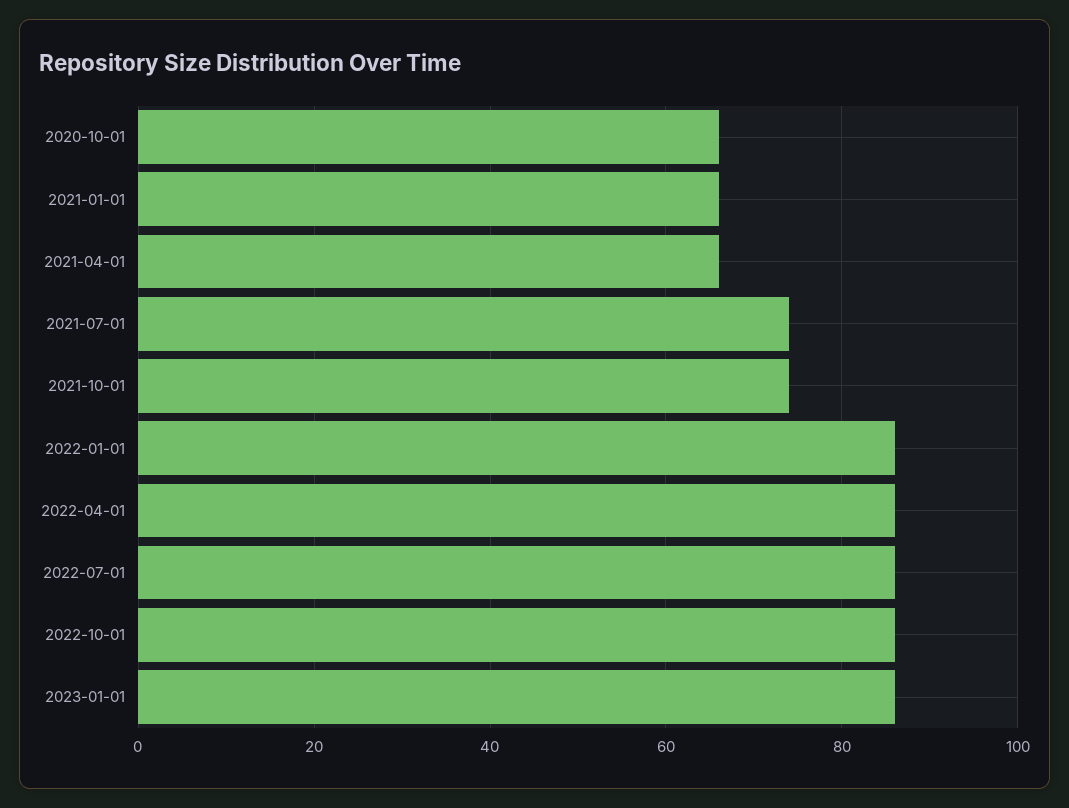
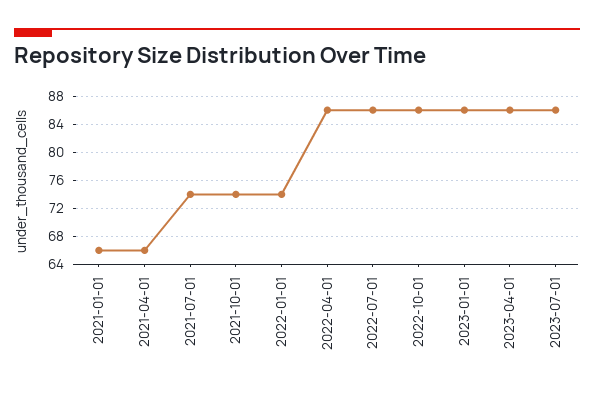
2020-10-01: 65 -> none
2022-01-01: 85 -> 74
2023-04-01: none -> 86
2023-07-01: none -> 86

